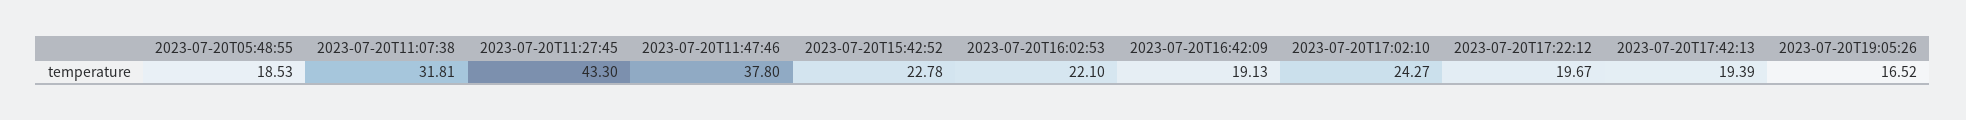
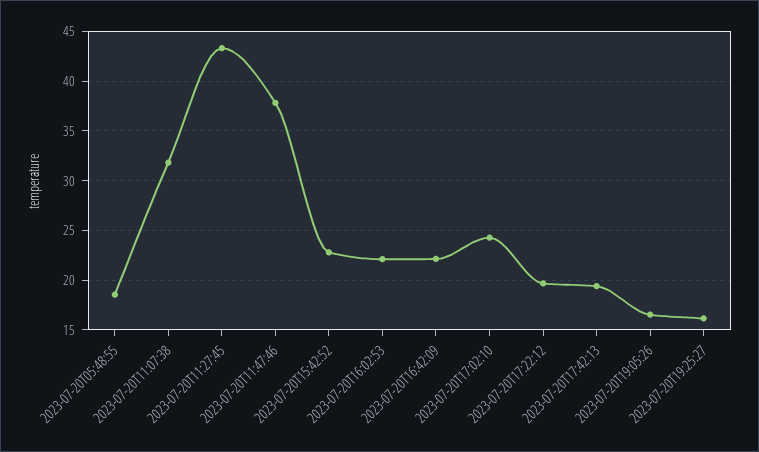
2023-07-20T16:42:09: 19.13 -> 22
2023-07-20T19:25:27: none -> 16

